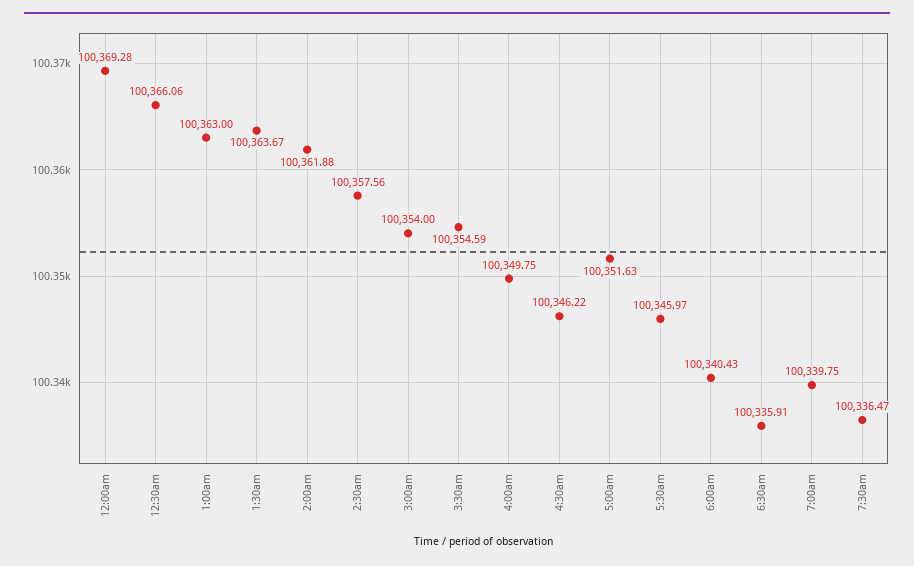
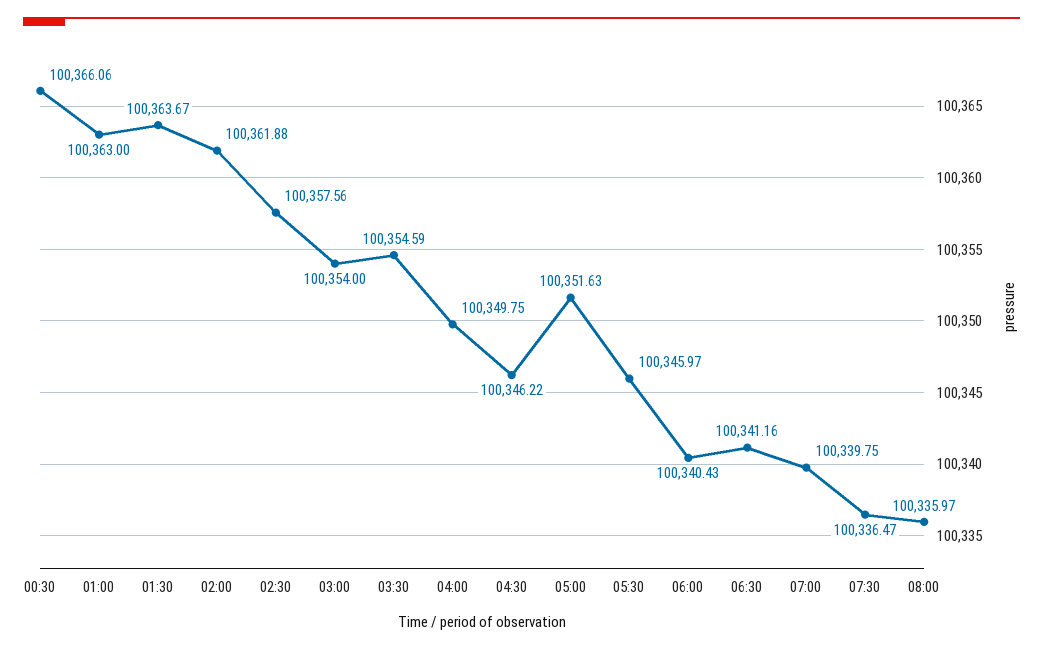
12:00am: 100369.28 -> none
6:30am: 100335.91 -> 100341.16
08:00: none -> 100335.97

